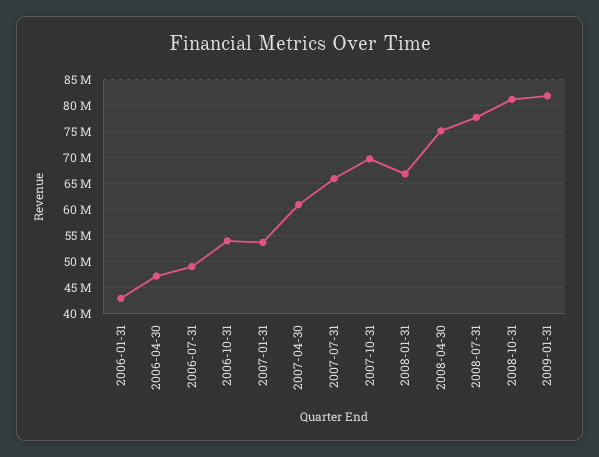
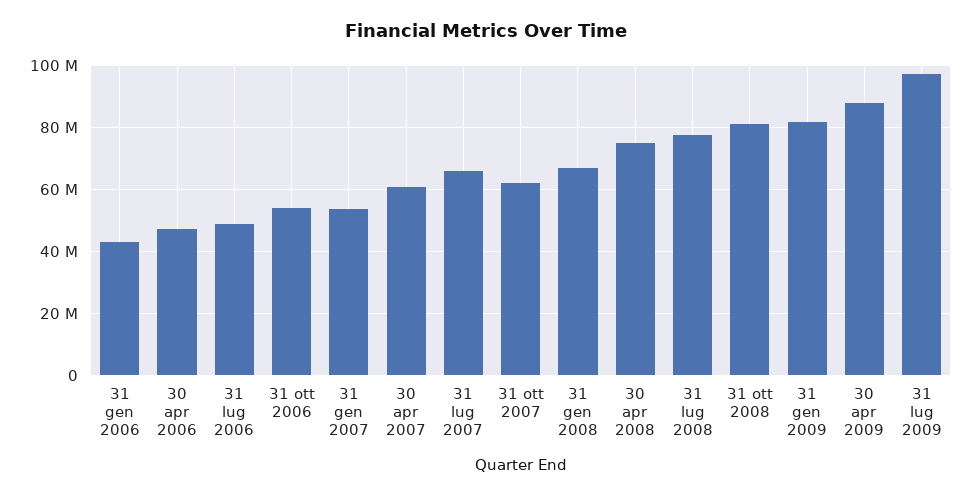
2007-10-31: 70000000 -> 62000000
30 apr 2009: none -> 88000000
31 lug 2009: none -> 98000000

